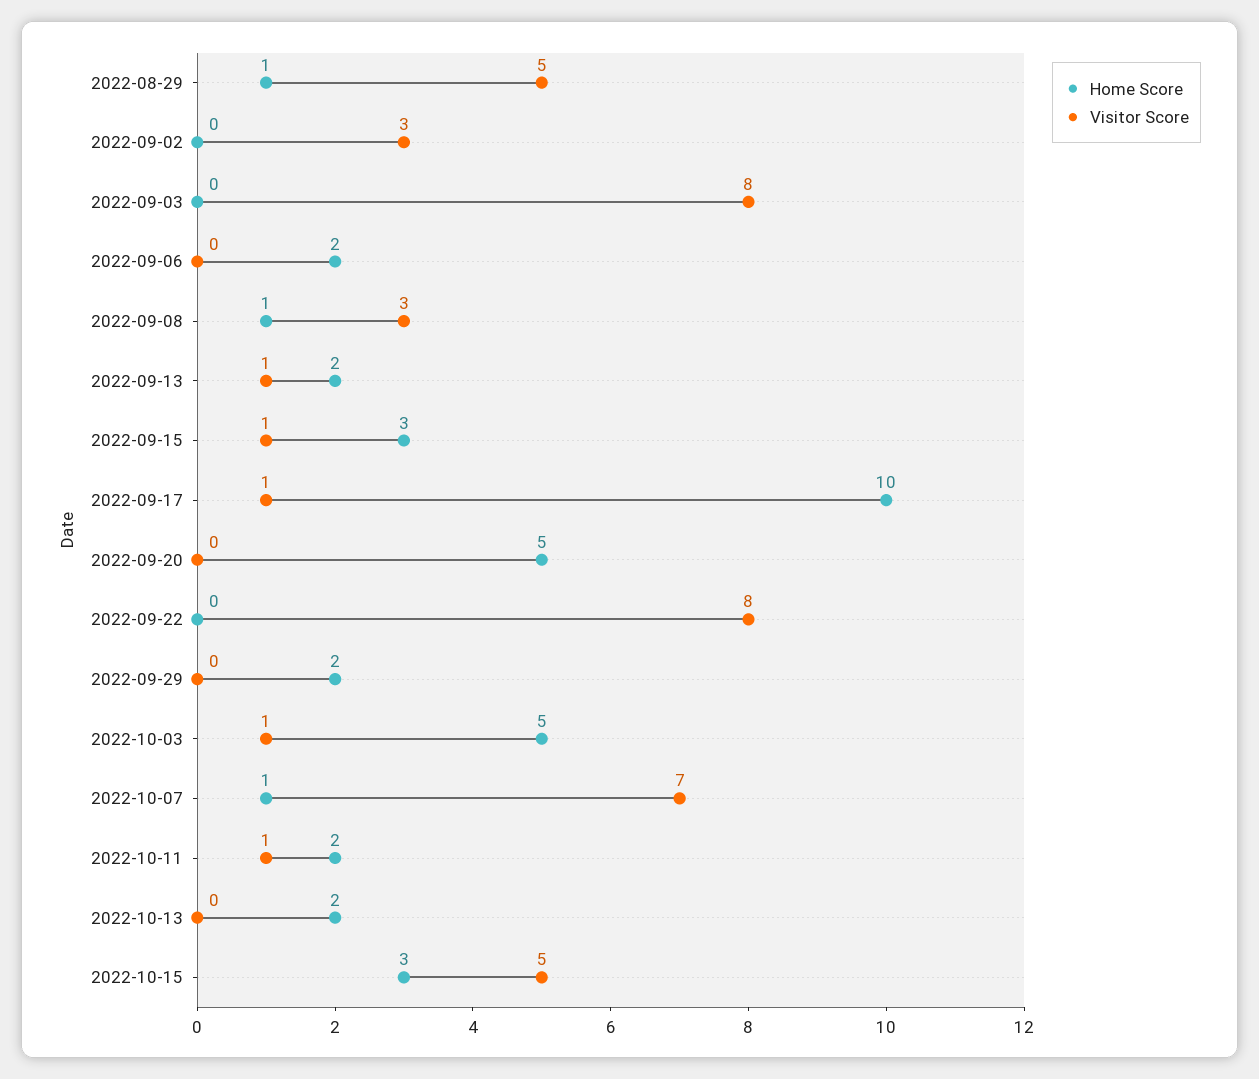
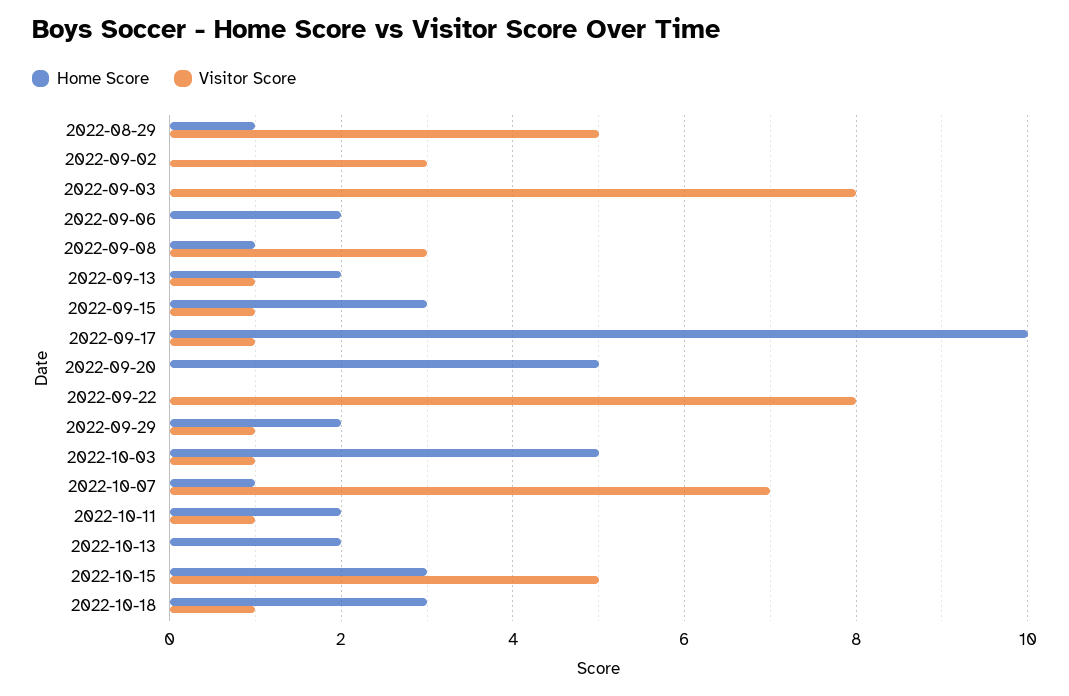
Visitor Score, 2022-09-29: 0 -> 1
Home Score, 2022-10-18: none -> 3
Visitor Score, 2022-10-18: none -> 1

